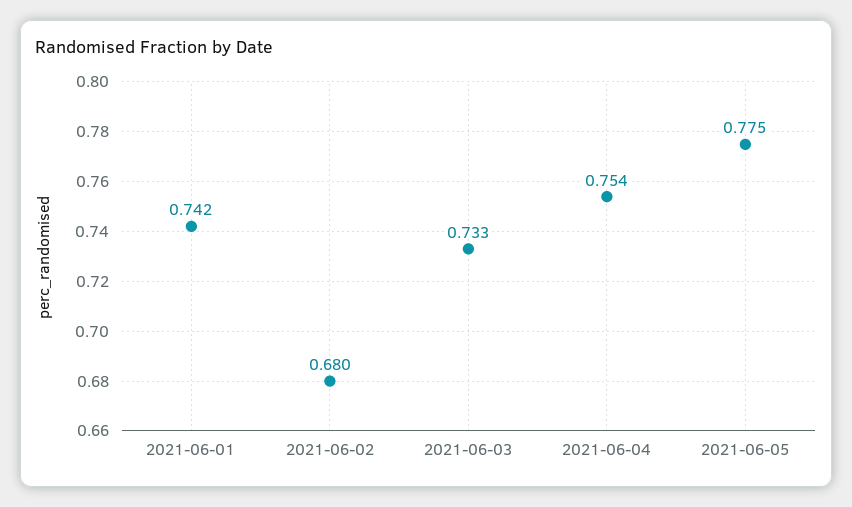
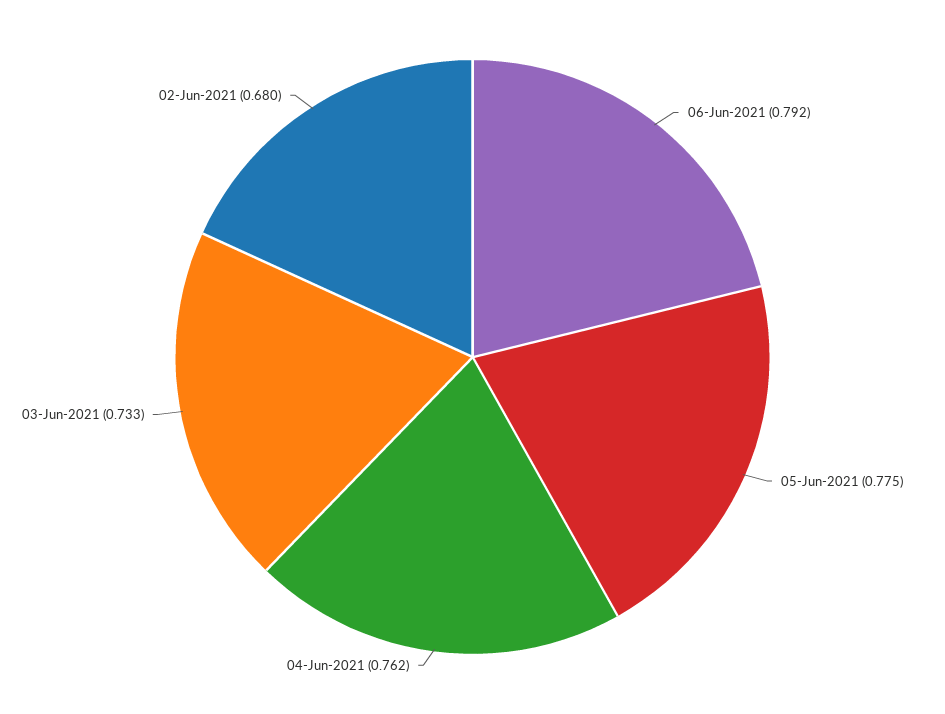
2021-06-01: 0.742 -> none
2021-06-04: 0.754 -> 0.762
06-Jun-2021: none -> 0.792

